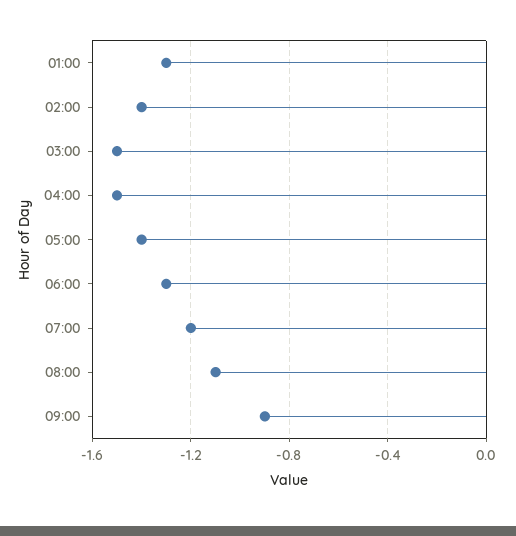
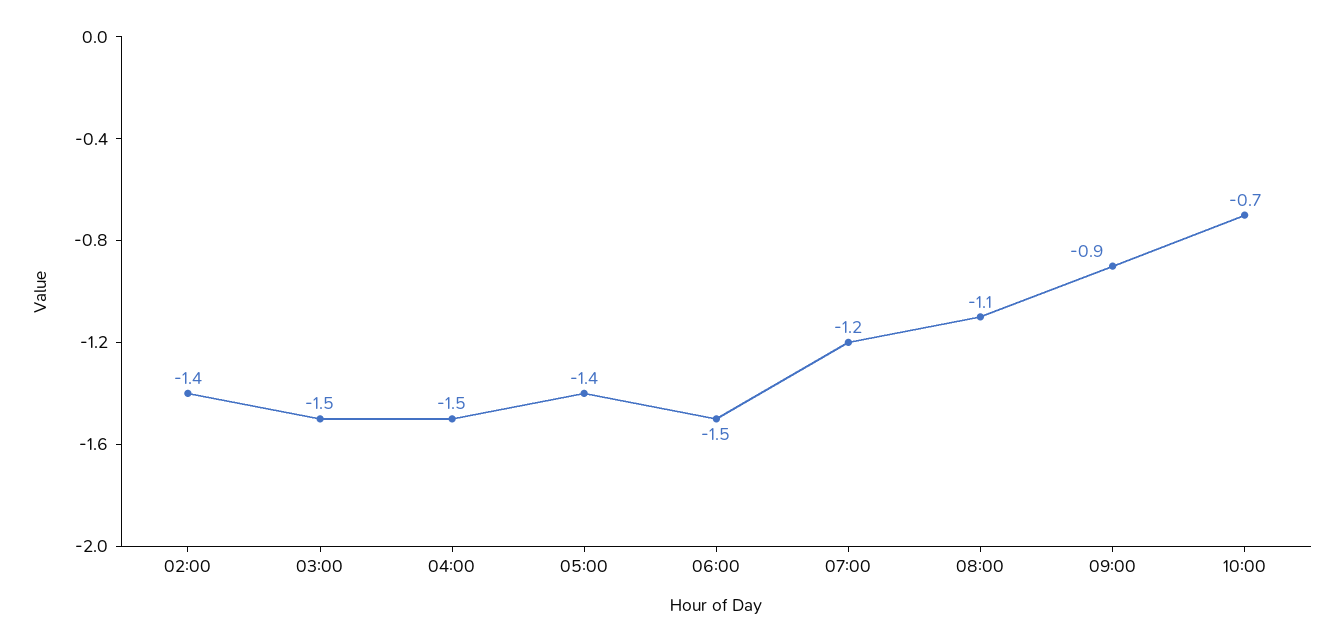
01:00: -1.3 -> none
06:00: -1.3 -> -1.5
10:00: none -> -0.7

